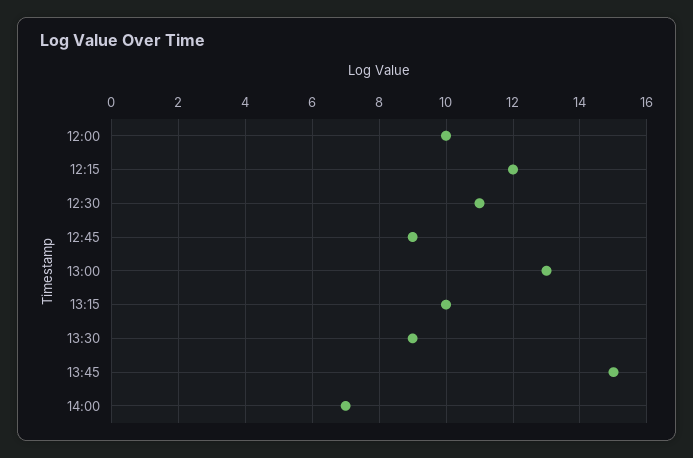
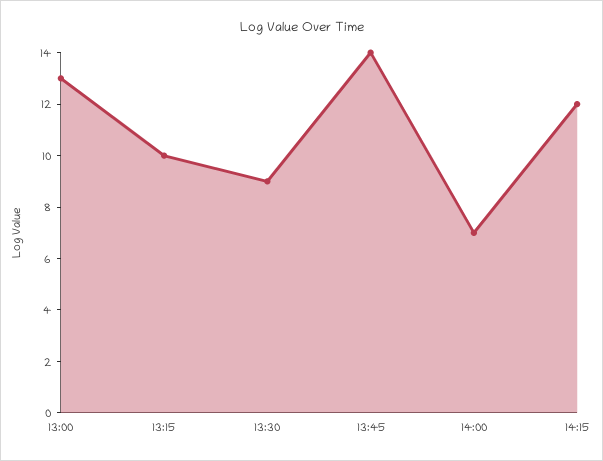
12:00: 10 -> none
12:15: 12 -> none
12:30: 11 -> none
12:45: 9 -> none
13:45: 15 -> 14
14:15: none -> 12

